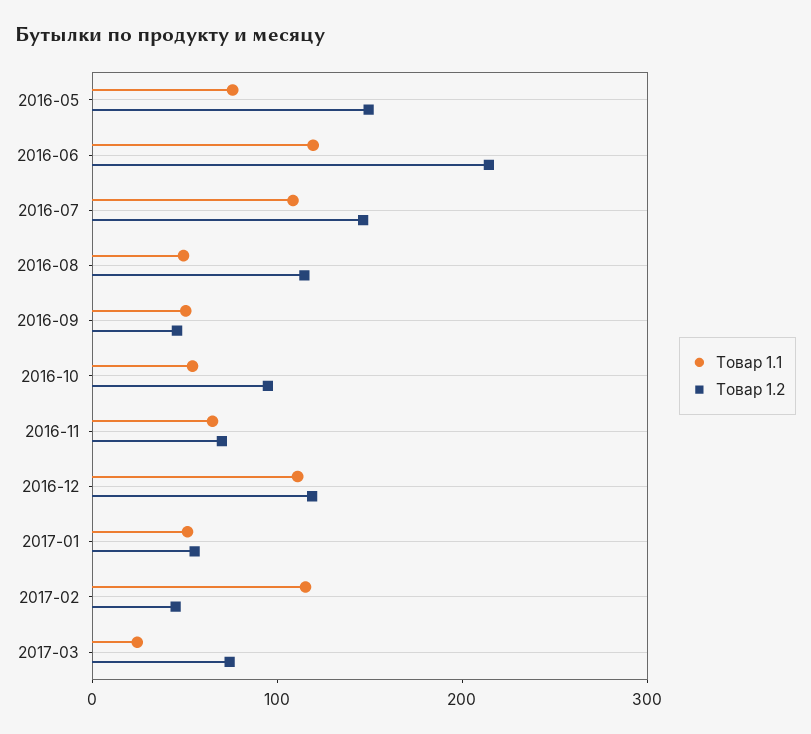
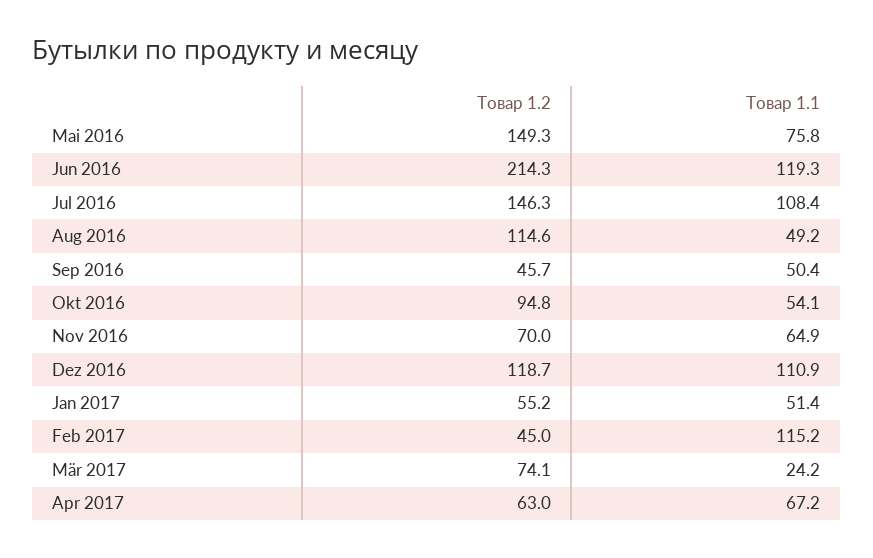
Товар 1.2, Apr 2017: none -> 63
Товар 1.1, Apr 2017: none -> 67.2

